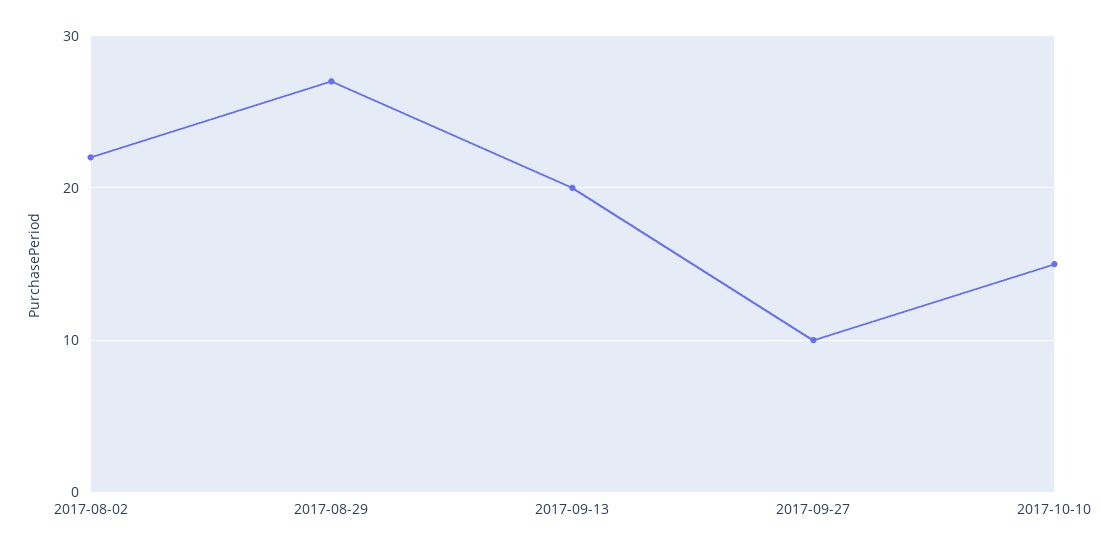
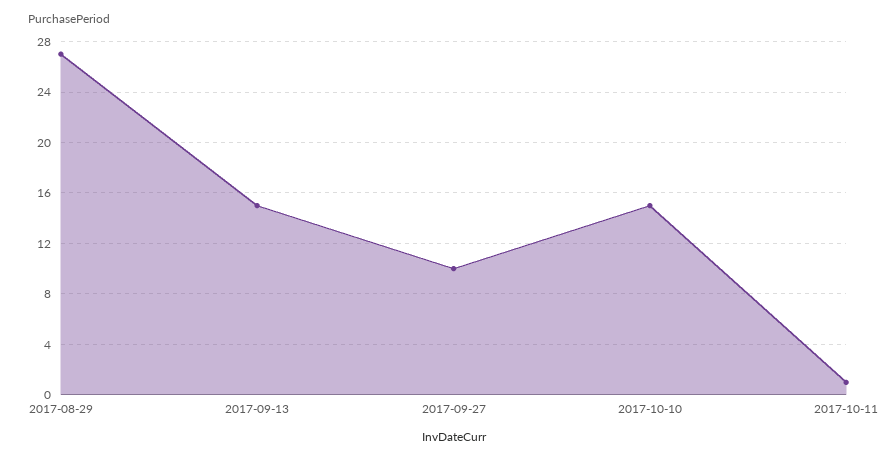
2017-08-02: 22 -> none
2017-09-13: 20 -> 15
2017-10-11: none -> 1

